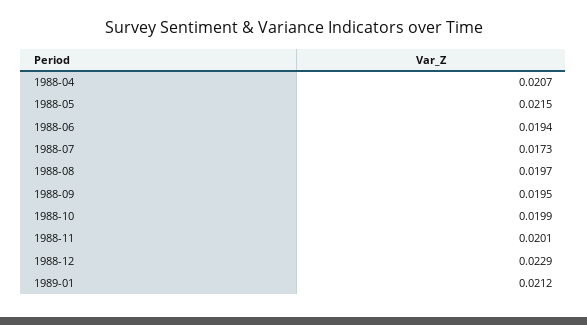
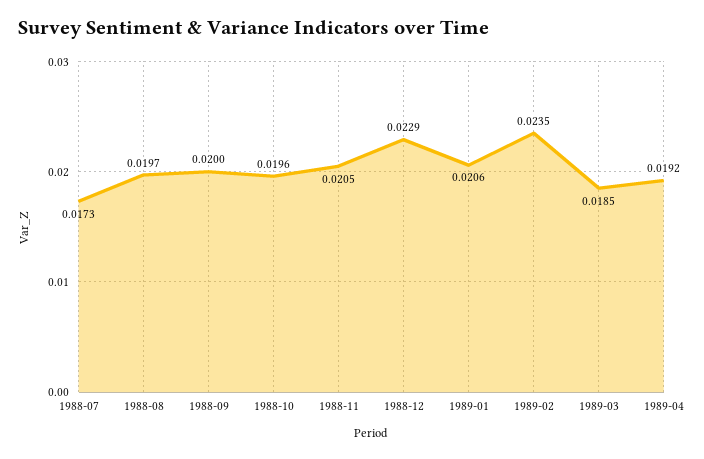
1988-04: 0.0207 -> none
1988-05: 0.0215 -> none
1988-06: 0.0194 -> none
1988-09: 0.0195 -> 0.02
1988-10: 0.0199 -> 0.0196
1988-11: 0.0201 -> 0.0205
1989-01: 0.0212 -> 0.0206
1989-02: none -> 0.0235
1989-03: none -> 0.0185
1989-04: none -> 0.0192

